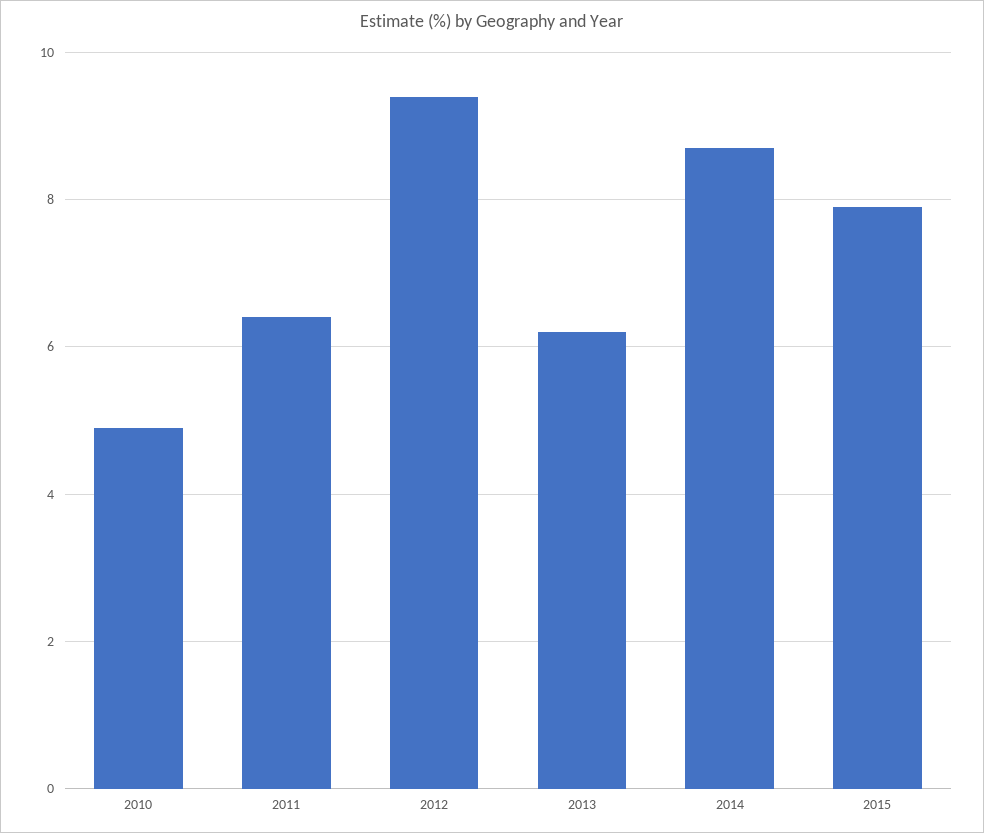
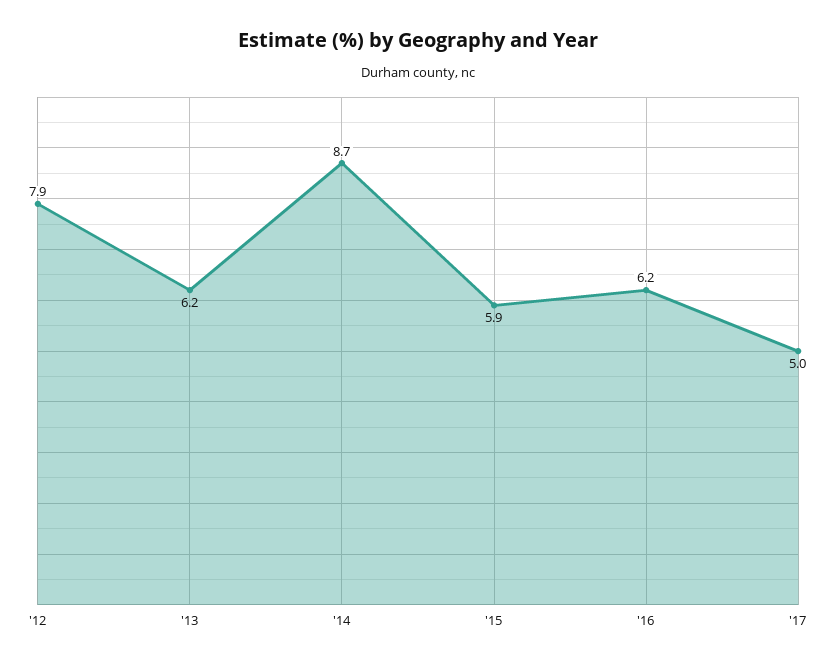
2010: 5 -> none
2011: 6.5 -> none
2012: 9.5 -> 7.9
2015: 8 -> 5.9
'16: none -> 6.2
'17: none -> 5

